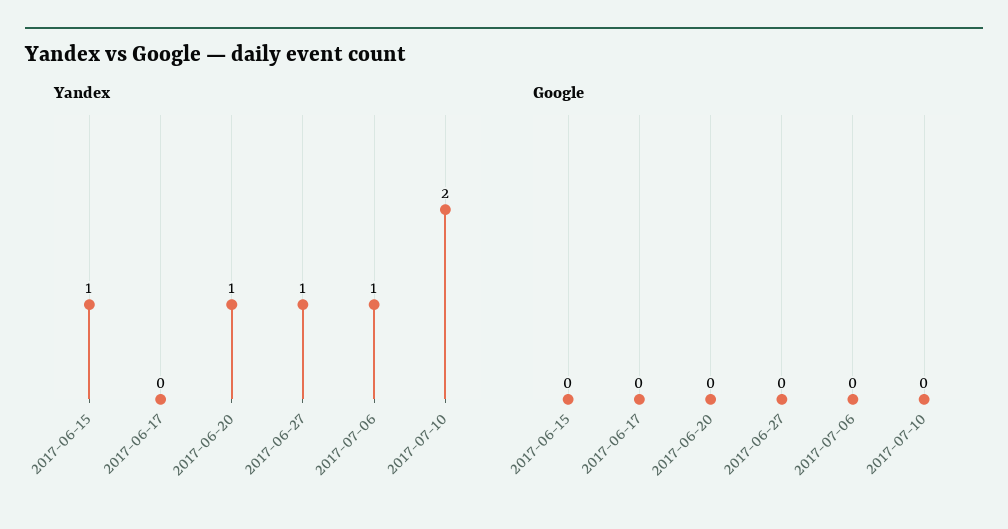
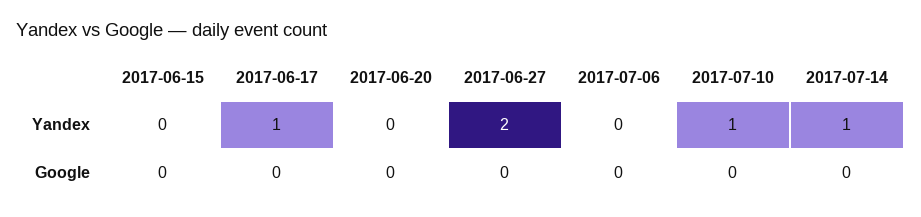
Yandex, 2017-06-15: 1 -> 0
Yandex, 2017-06-17: 0 -> 1
Yandex, 2017-06-20: 1 -> 0
Yandex, 2017-06-27: 1 -> 2
Yandex, 2017-07-06: 1 -> 0
Yandex, 2017-07-10: 2 -> 1
Yandex, 2017-07-14: none -> 1
Google, 2017-07-14: none -> 0

